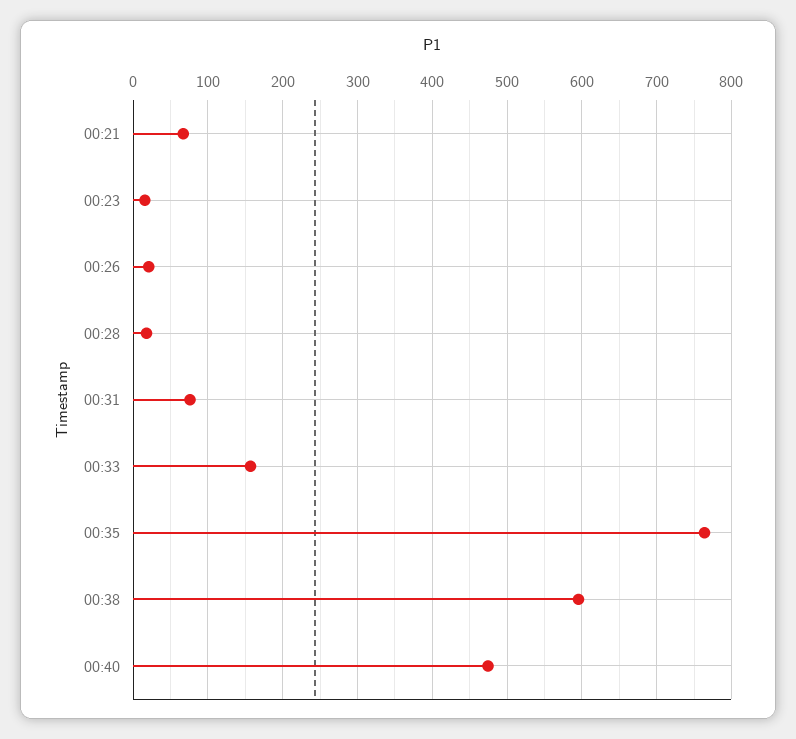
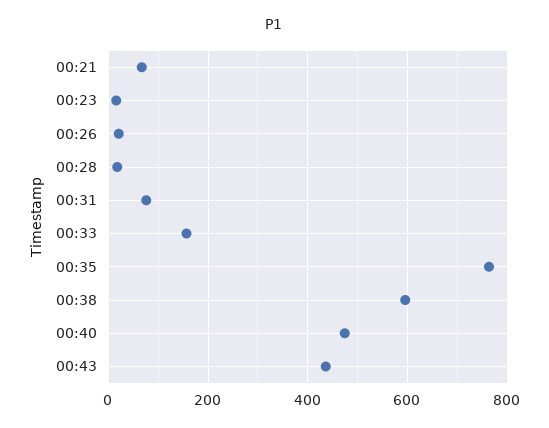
00:43: none -> 440

